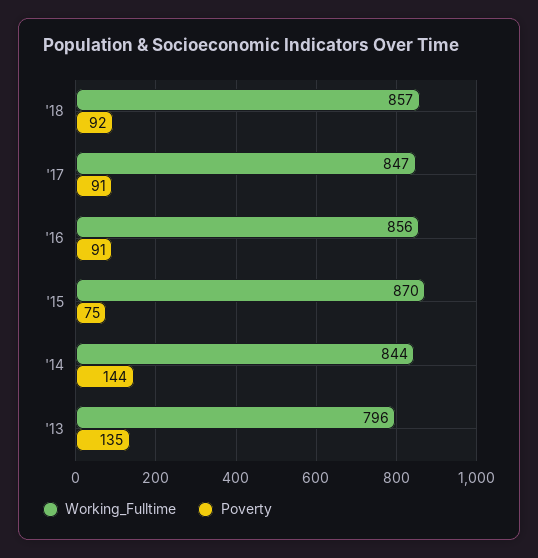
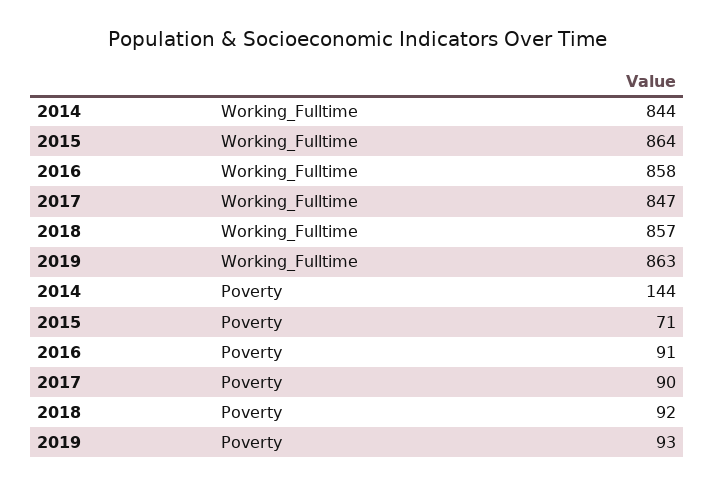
Poverty, '17: 91 -> 90
Working_Fulltime, '16: 856 -> 858
Working_Fulltime, '15: 870 -> 864
Poverty, '15: 75 -> 71
Working_Fulltime, '13: 796 -> none
Poverty, '13: 135 -> none
Working_Fulltime, 2019: none -> 863
Poverty, 2019: none -> 93

